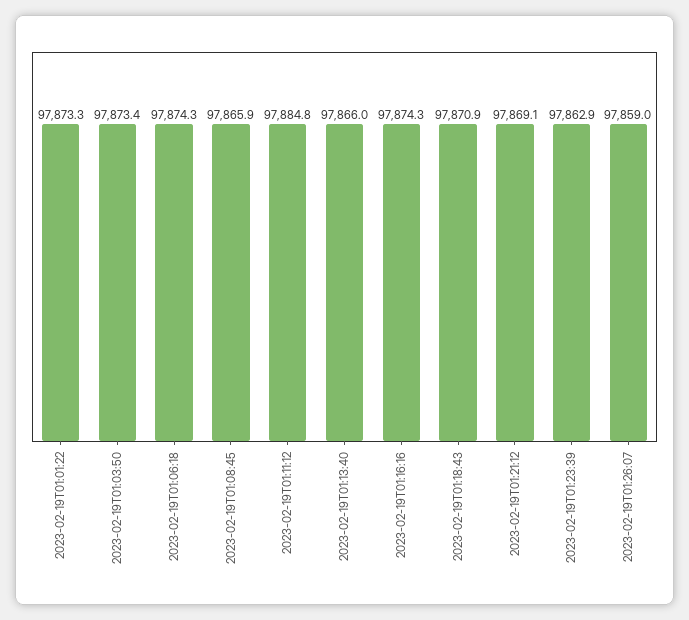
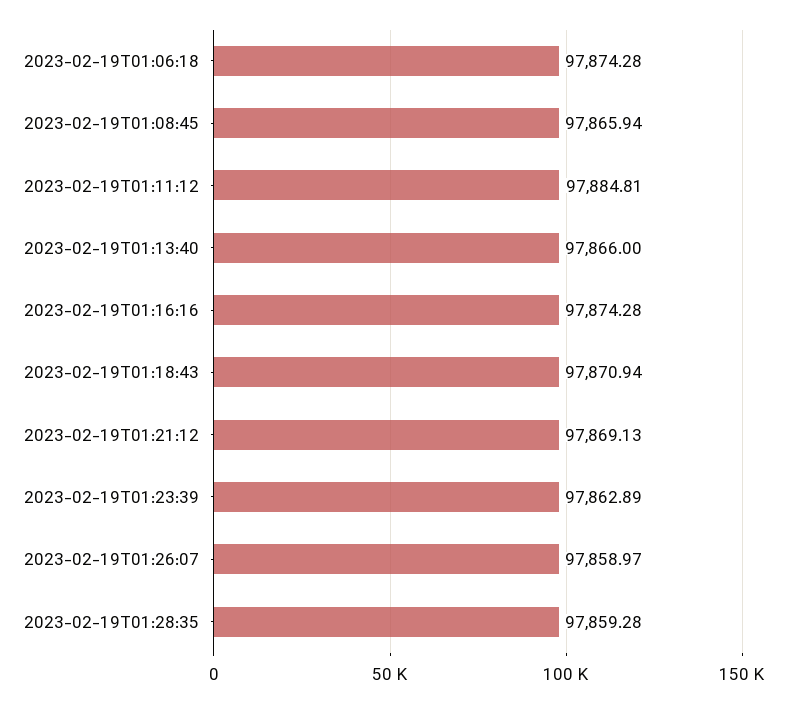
2023-02-19T01:01:22: 97873.3 -> none
2023-02-19T01:03:50: 97873.4 -> none
2023-02-19T01:28:35: none -> 97859.28

